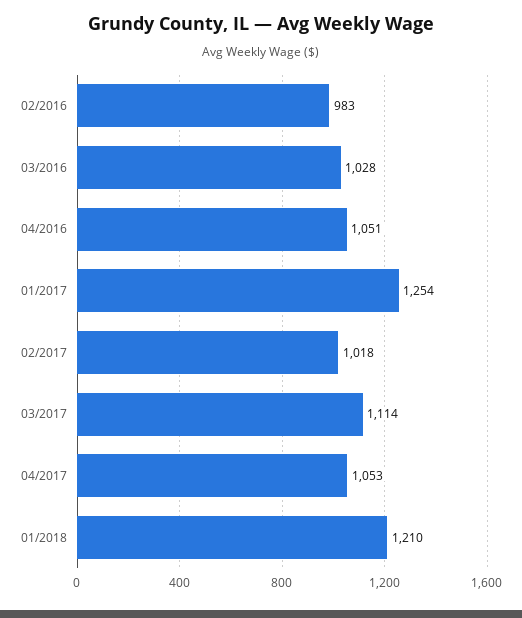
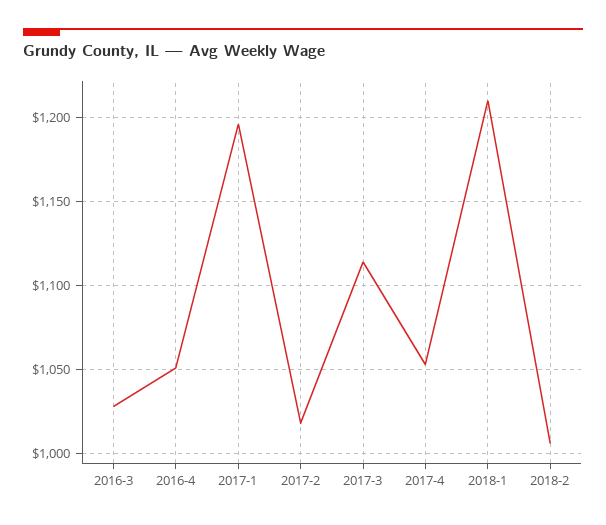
02/2016: 983 -> none
01/2017: 1254 -> 1195
2018-2: none -> 1005

